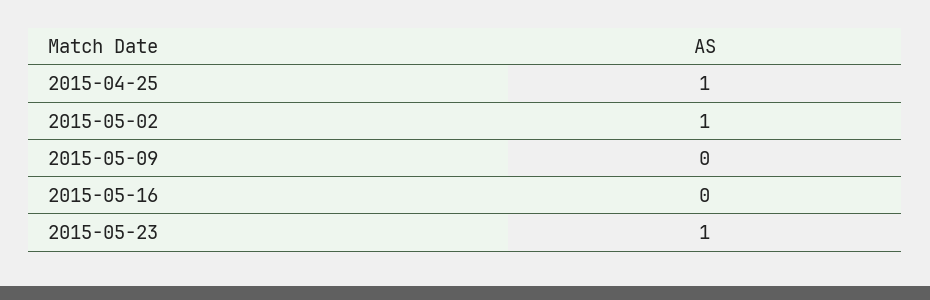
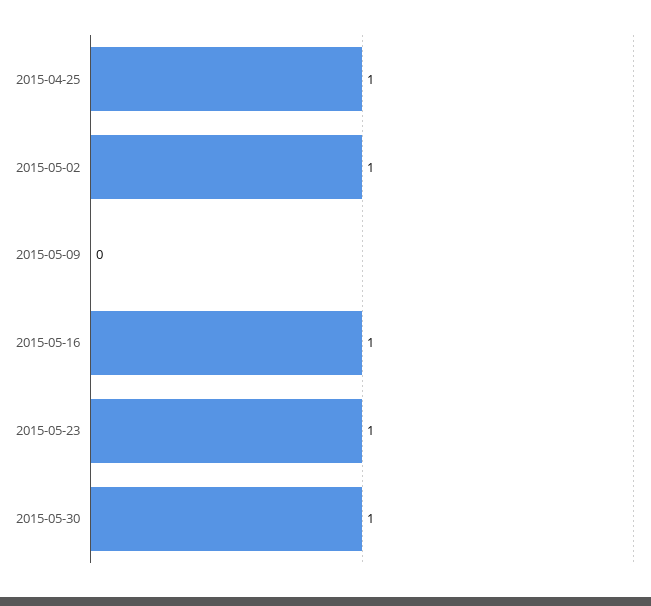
2015-05-16: 0 -> 1
2015-05-30: none -> 1

